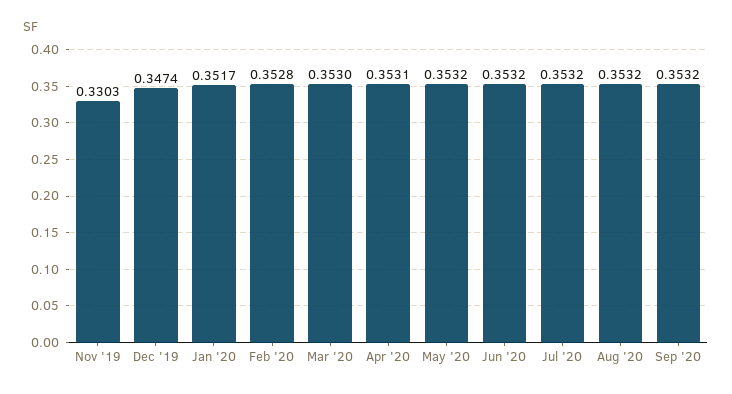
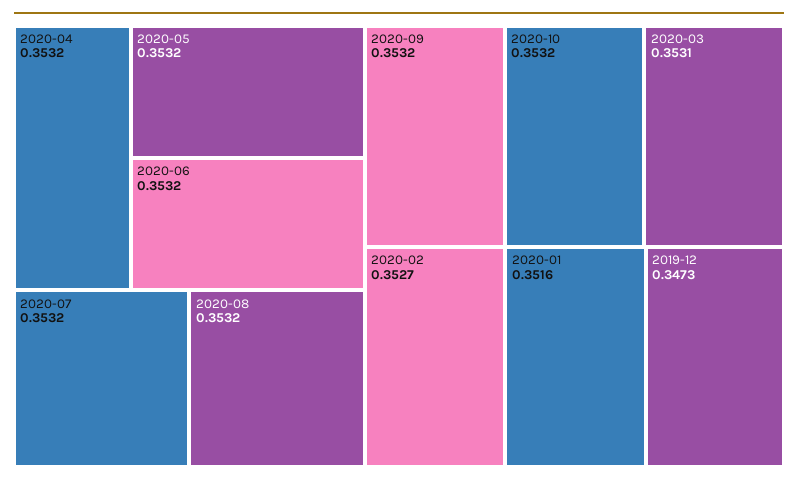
Nov '19: 0.3303 -> none
Dec '19: 0.3474 -> 0.3473
Jan '20: 0.3517 -> 0.3516
Feb '20: 0.3528 -> 0.3527
Mar '20: 0.353 -> 0.3531
Apr '20: 0.3531 -> 0.3532
2020-10: none -> 0.3532

